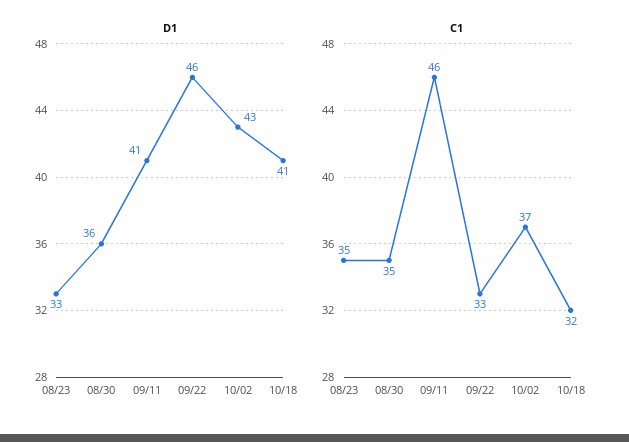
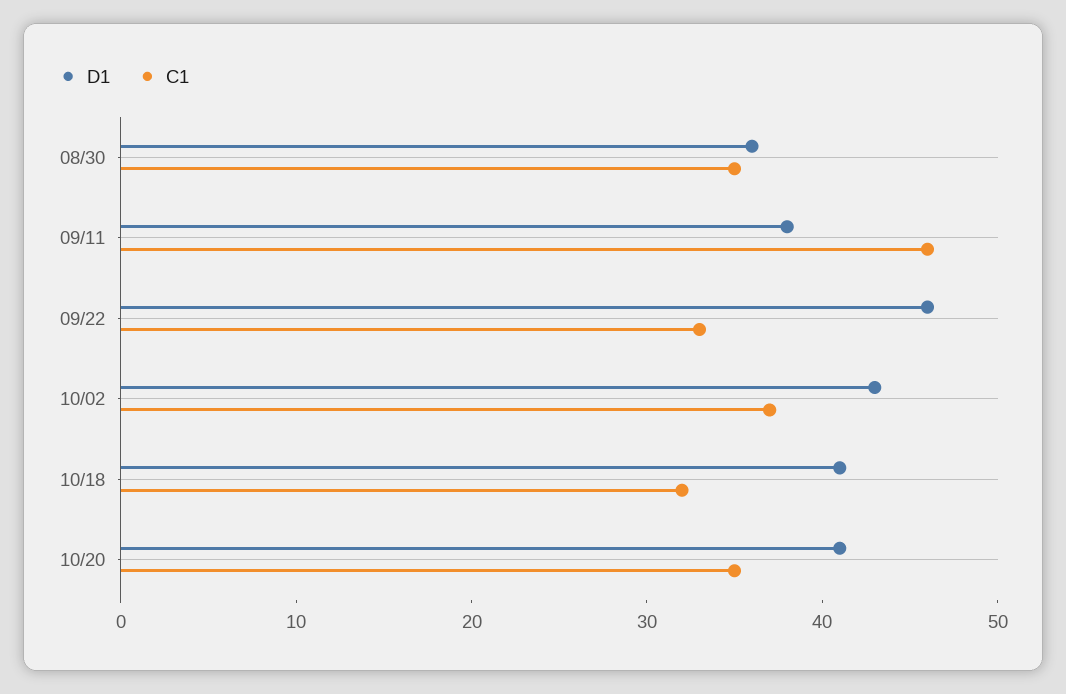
D1, 08/23: 33 -> none
D1, 09/11: 41 -> 38
C1, 08/23: 35 -> none
D1, 10/20: none -> 41
C1, 10/20: none -> 35

